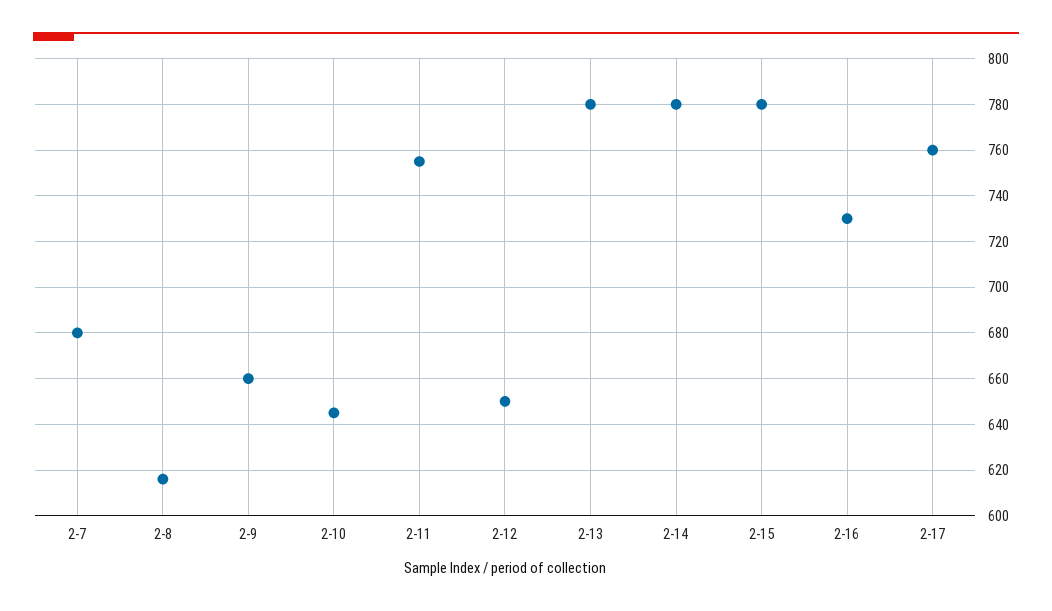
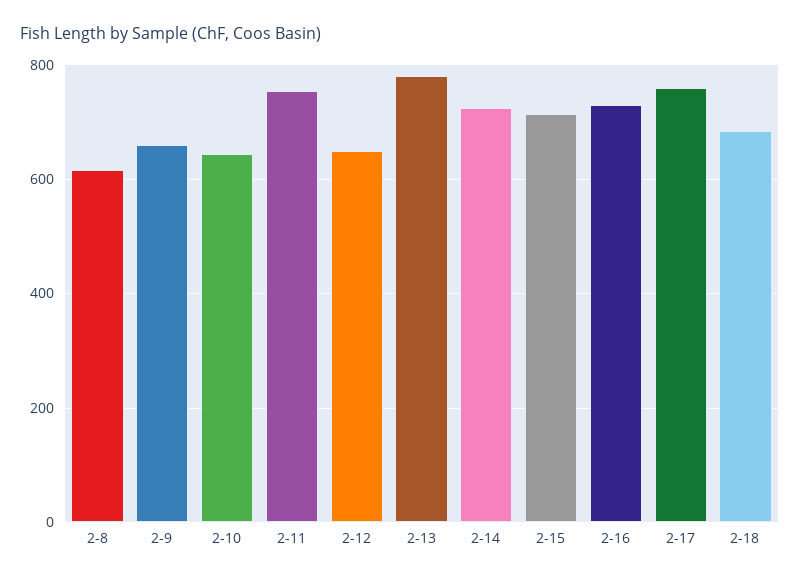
2-7: 680 -> none
2-14: 780 -> 720
2-15: 780 -> 720
2-18: none -> 680

